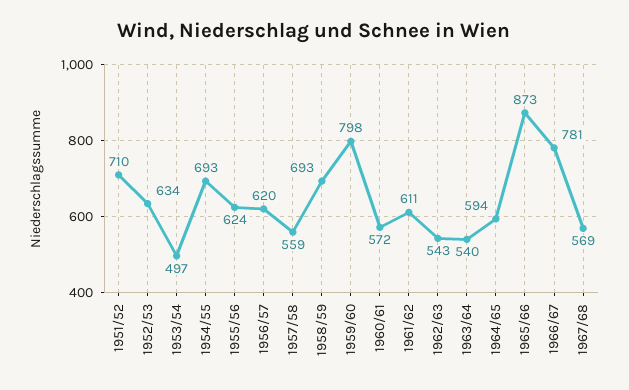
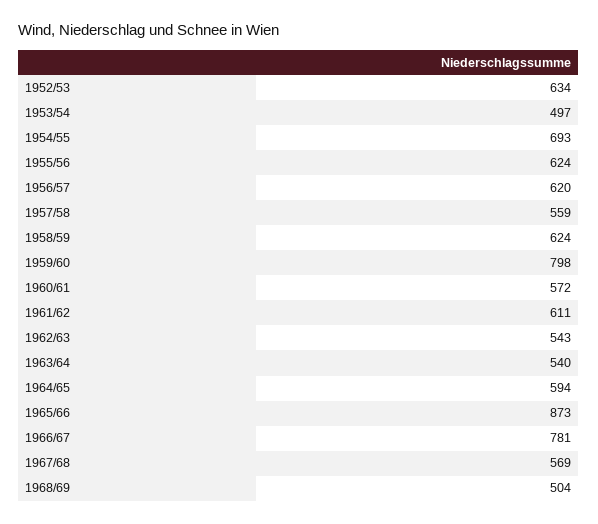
1951/52: 710 -> none
1958/59: 693 -> 624
1968/69: none -> 504

